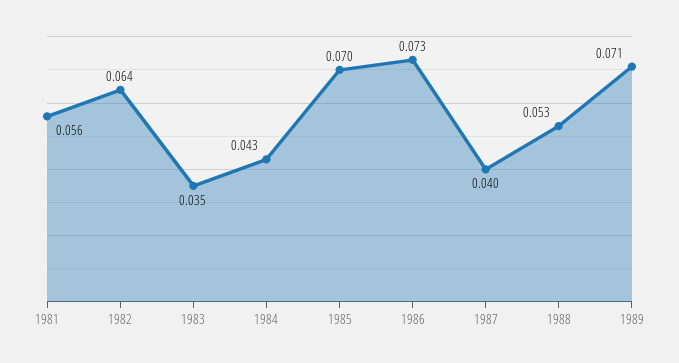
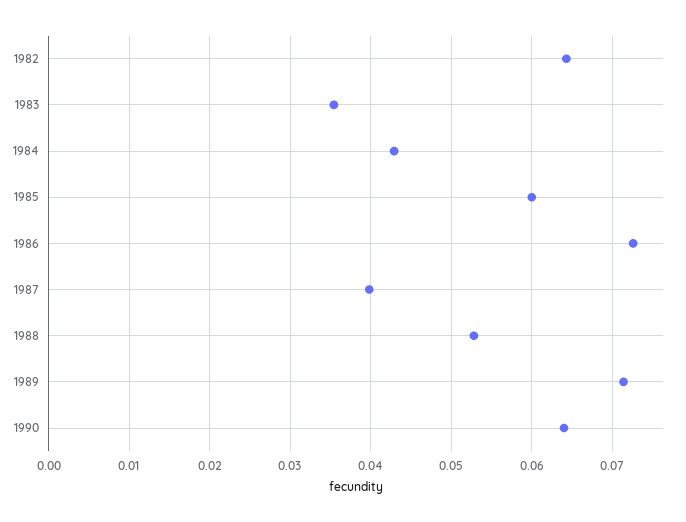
1981: 0.056 -> none
1985: 0.07 -> 0.06
1990: none -> 0.064

